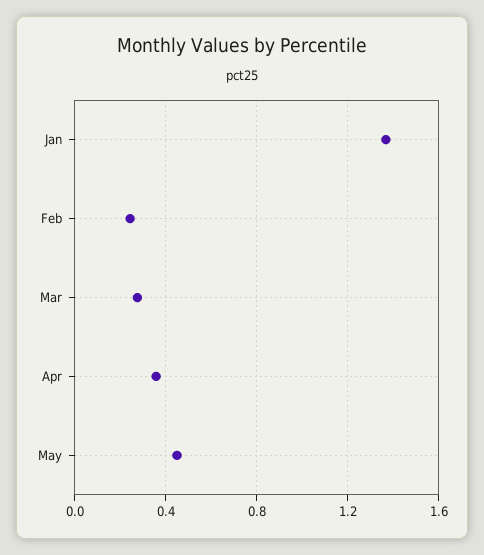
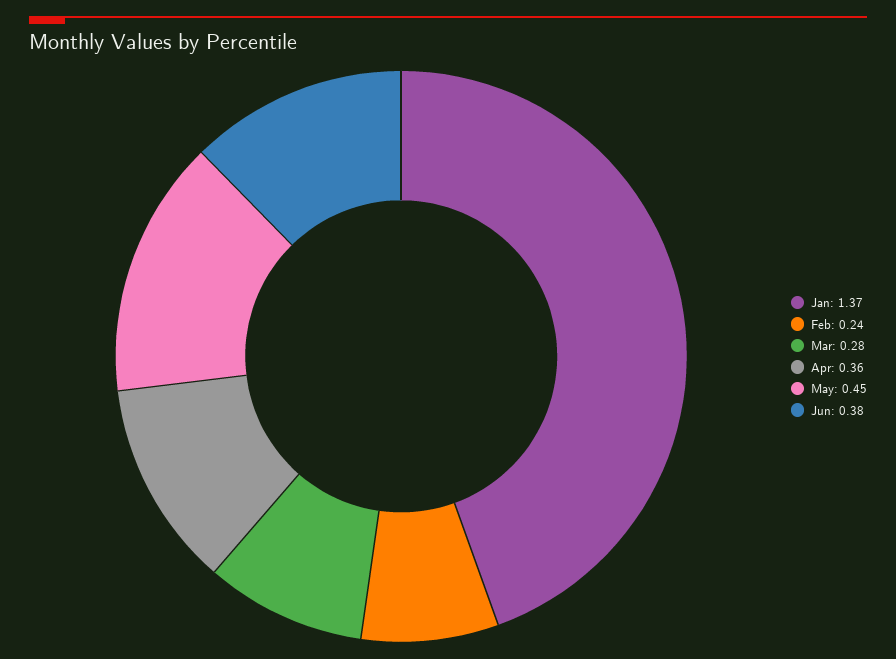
Jun: none -> 0.38

